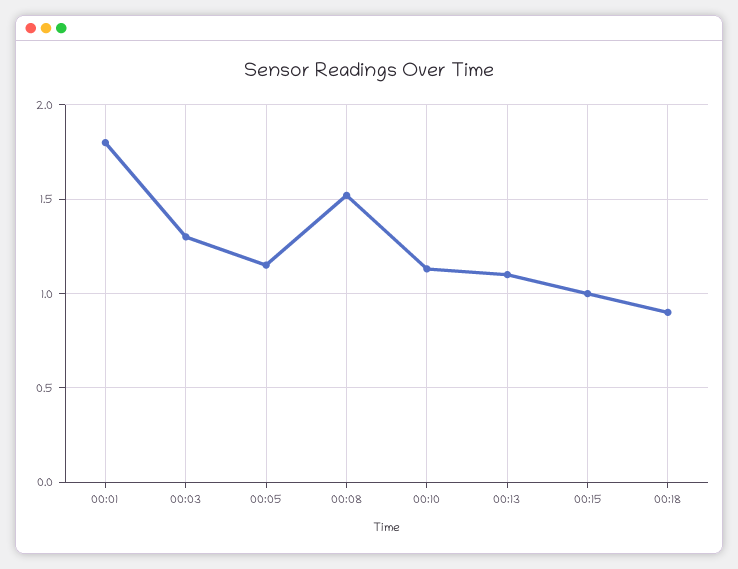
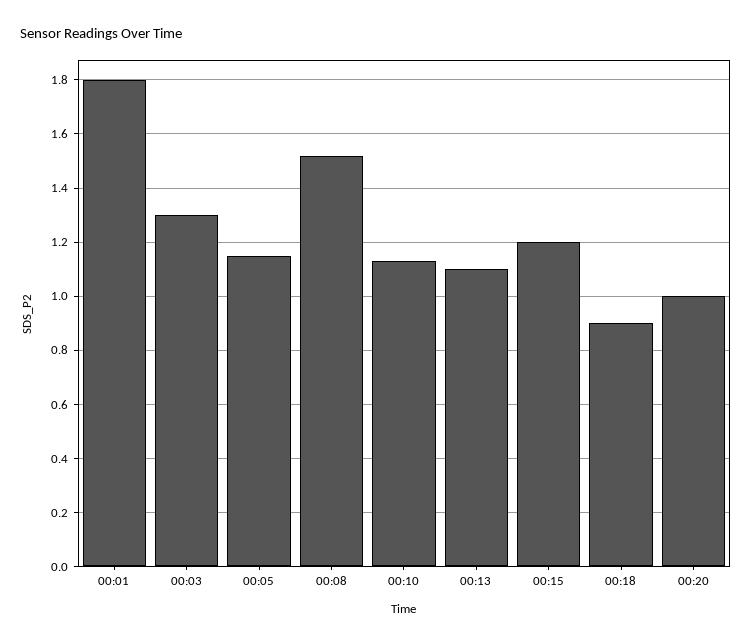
00:15: 1 -> 1.2
00:20: none -> 1

